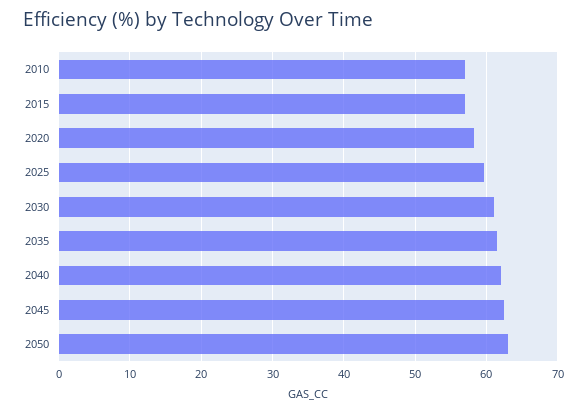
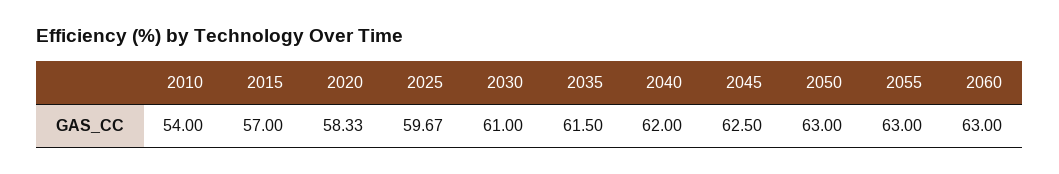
2010: 57 -> 54
2055: none -> 63
2060: none -> 63

